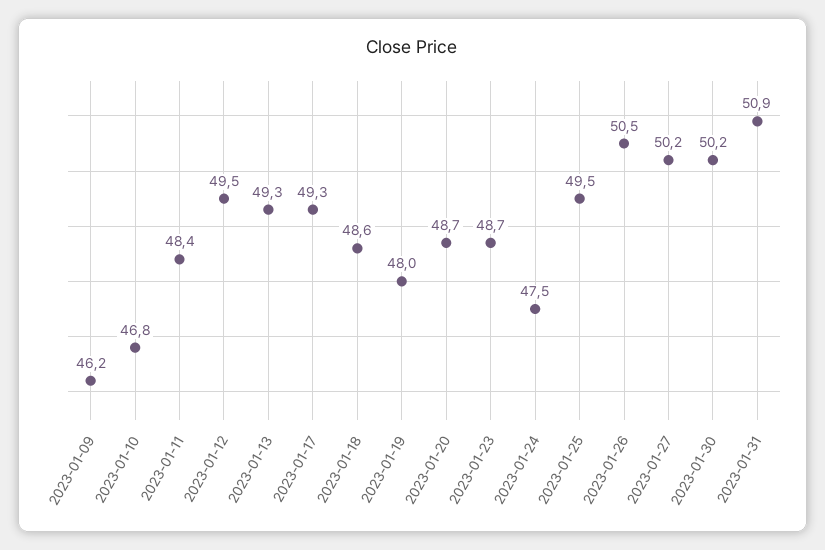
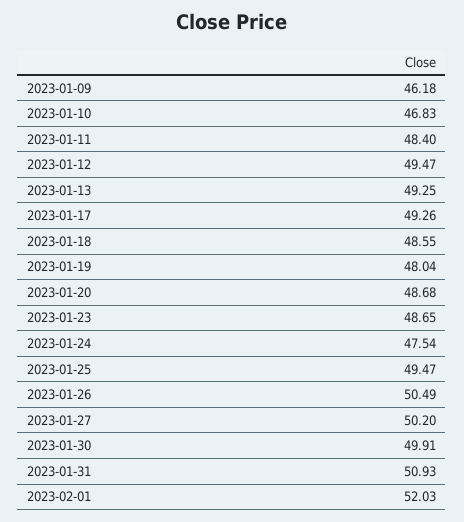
2023-01-30: 50.2 -> 49.91
2023-02-01: none -> 52.03

